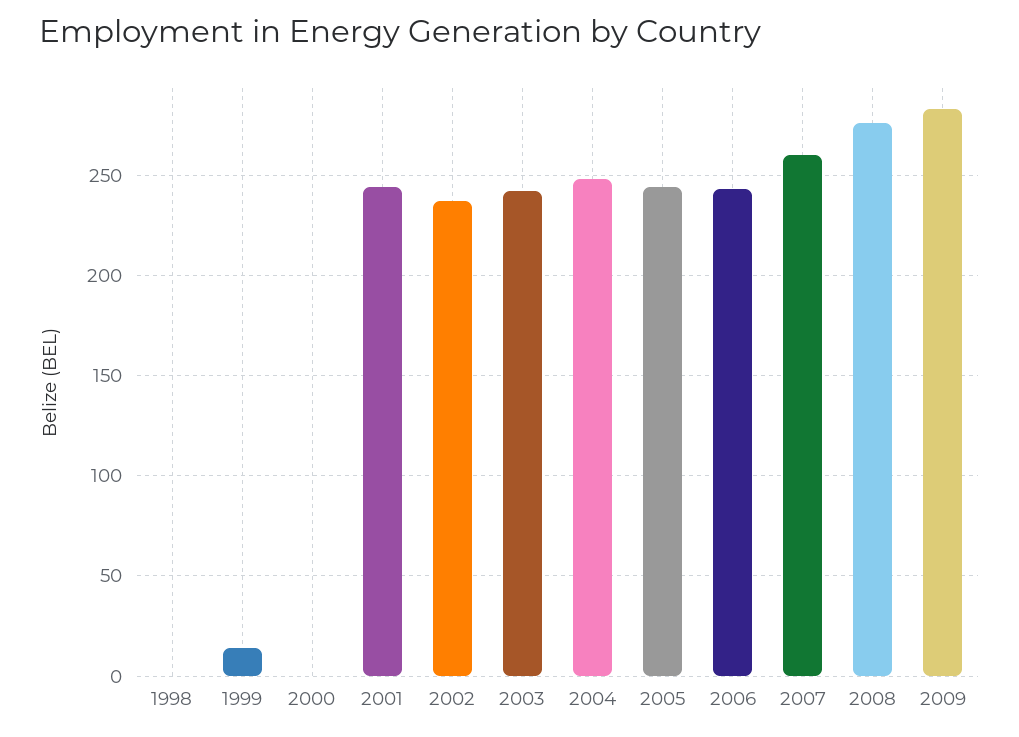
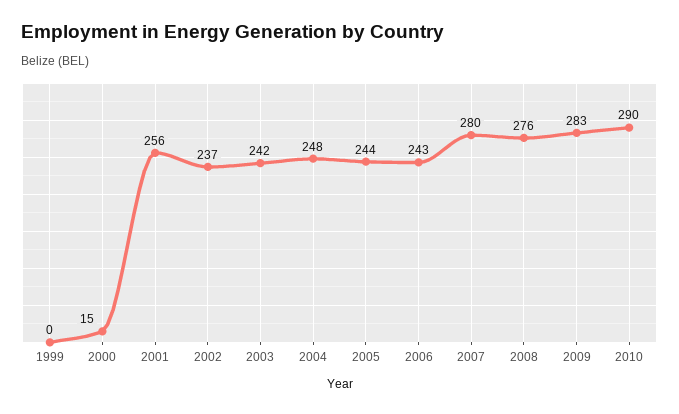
1998: 0 -> none
1999: 15 -> 0
2000: 0 -> 15
2001: 245 -> 256
2007: 260 -> 280
2010: none -> 290

